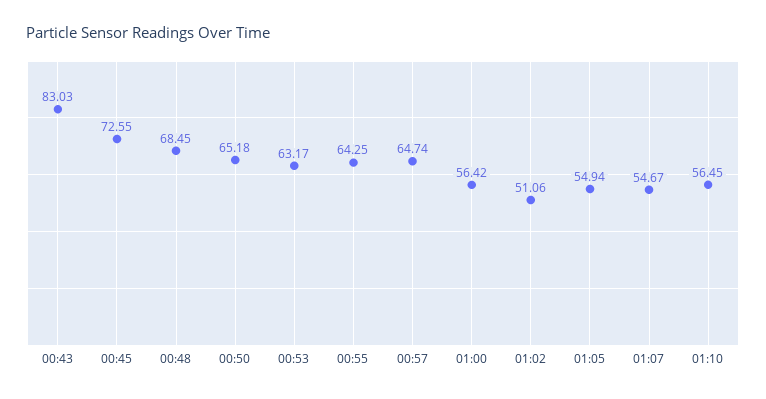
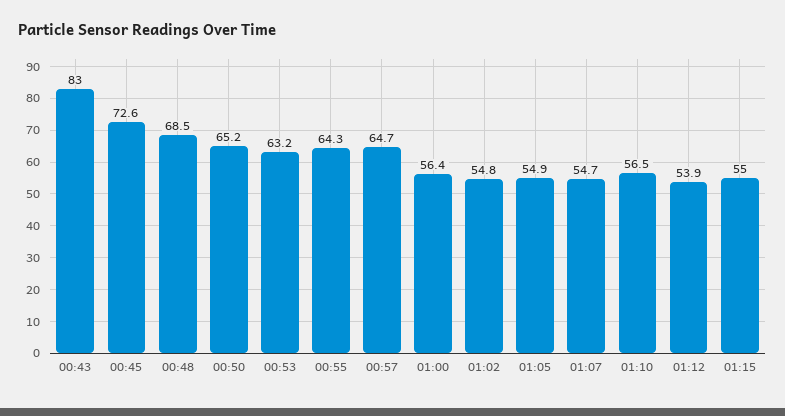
01:02: 51.06 -> 54.8
01:12: none -> 53.9
01:15: none -> 55

